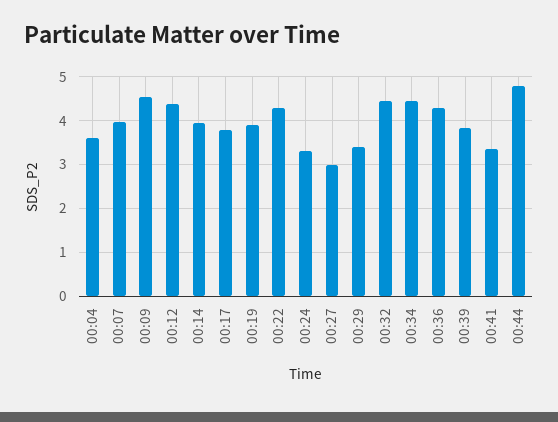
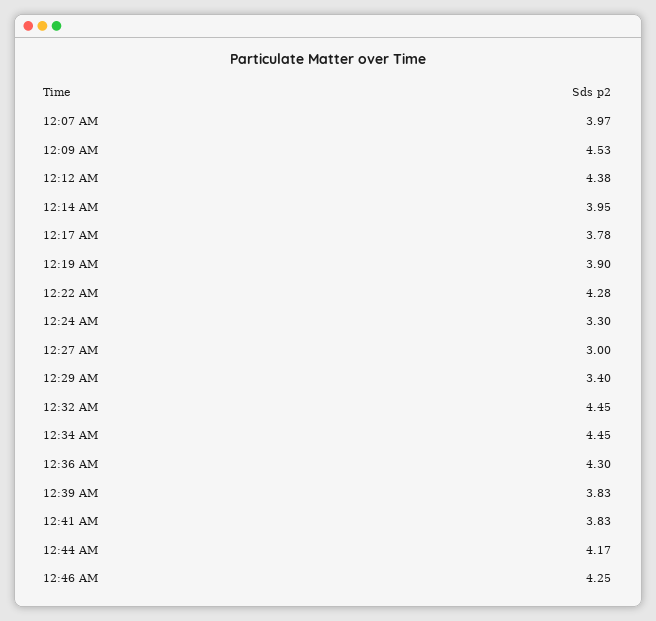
00:04: 3.6 -> none
00:41: 3.4 -> 3.83
00:44: 4.8 -> 4.17
12:46 AM: none -> 4.25

